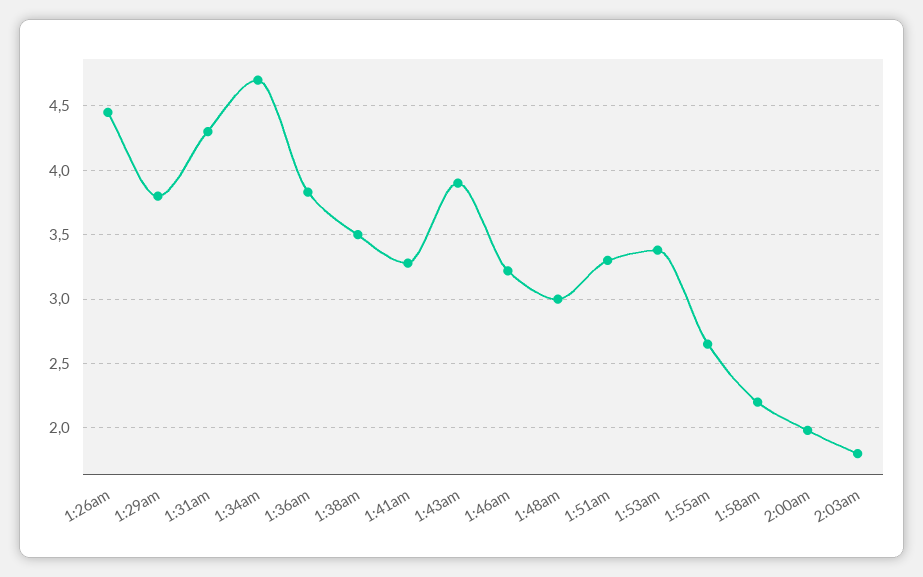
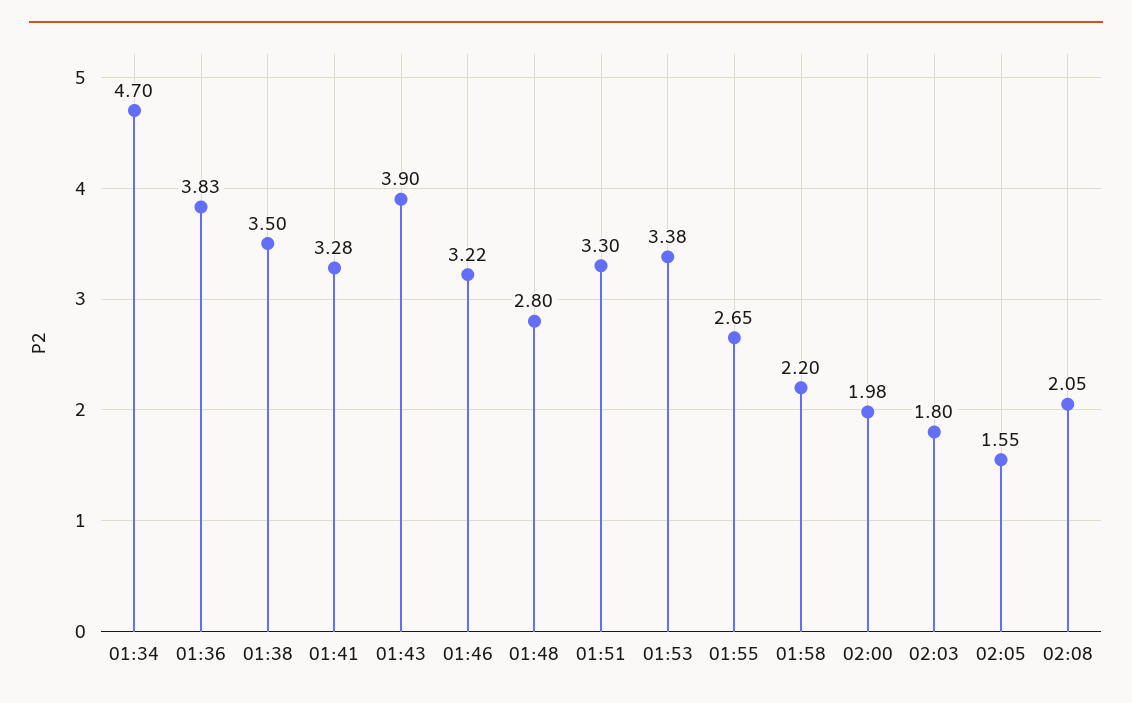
1:26am: 4.45 -> none
1:29am: 3.8 -> none
1:31am: 4.3 -> none
1:48am: 3 -> 2.8
02:05: none -> 1.55
02:08: none -> 2.05

